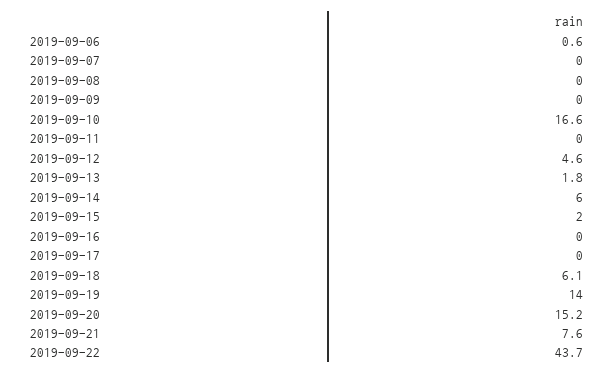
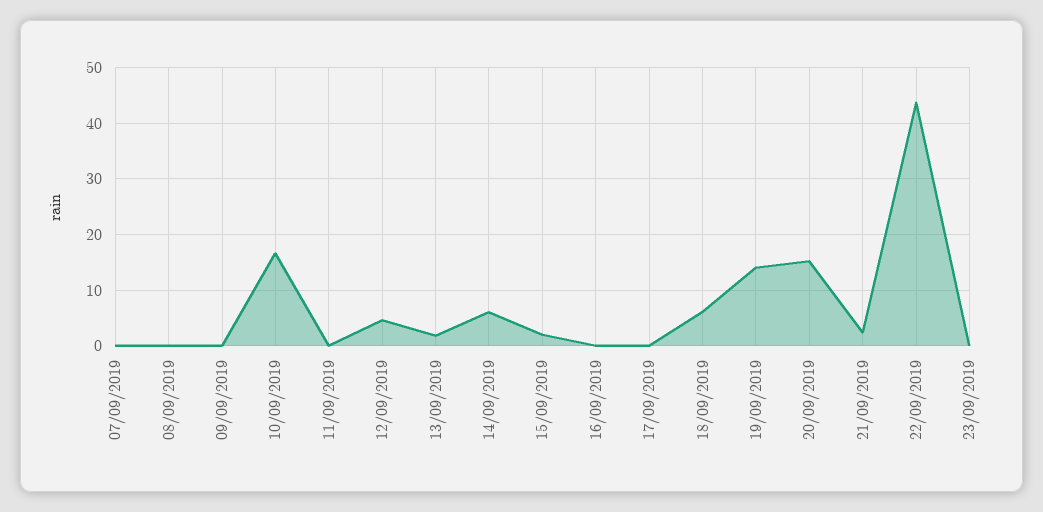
2019-09-06: 0.6 -> none
2019-09-21: 7.6 -> 2
23/09/2019: none -> 0

